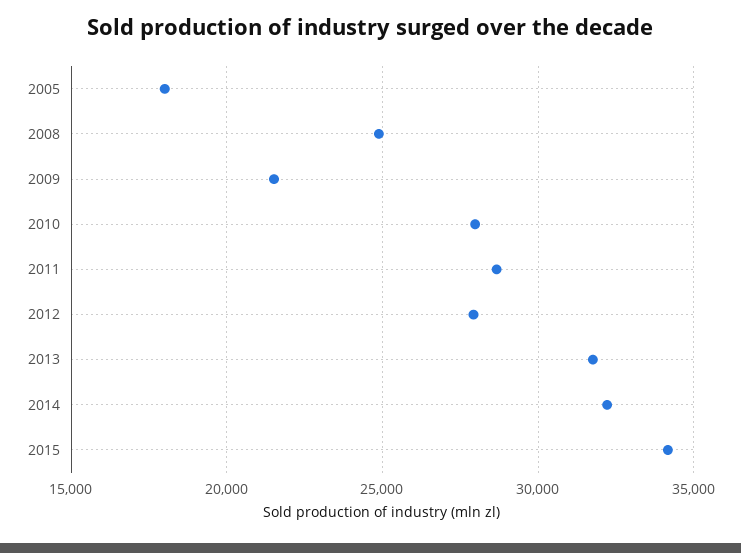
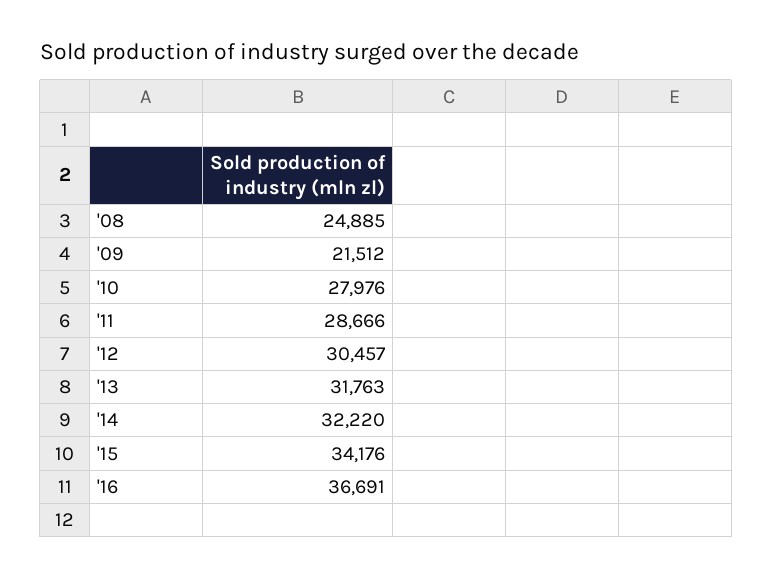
2005: 18000 -> none
2012: 28000 -> 30457
'16: none -> 36691

